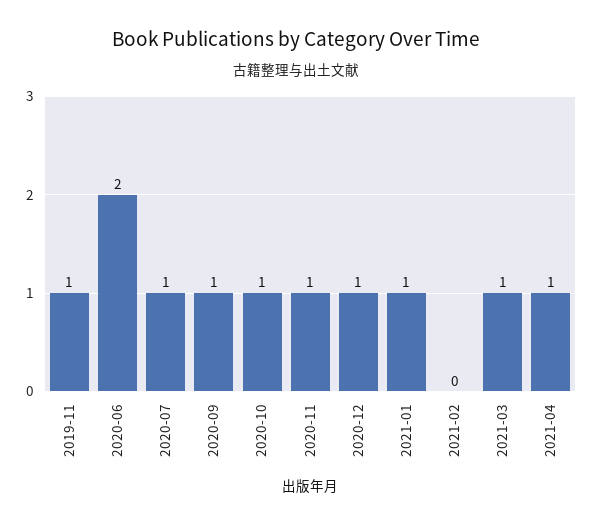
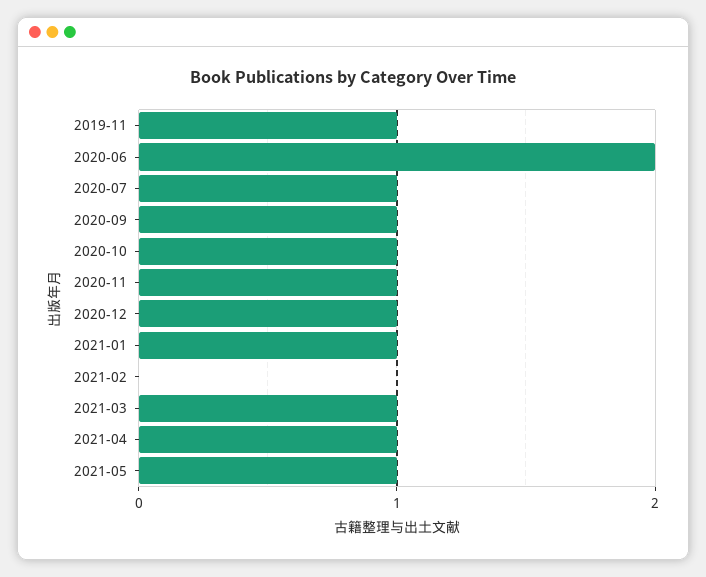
2021-05: none -> 1

